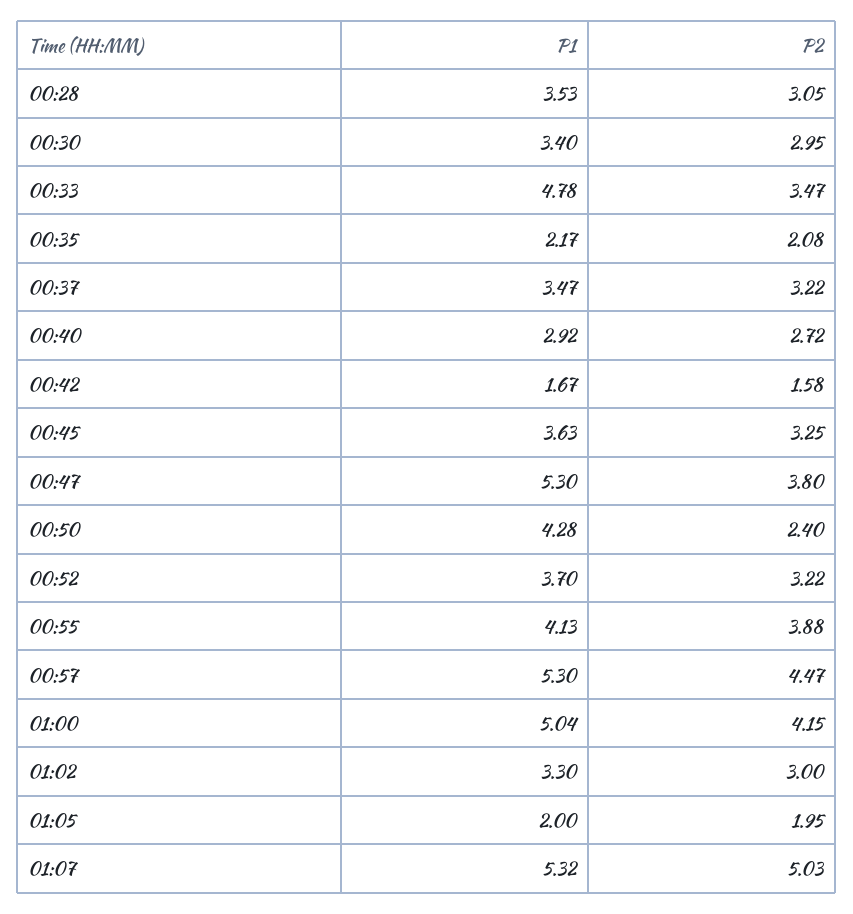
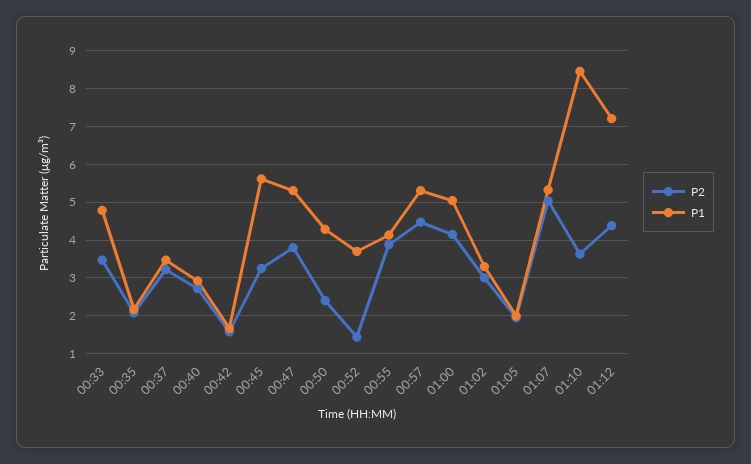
P1, 00:28: 3.53 -> none
P2, 00:28: 3.05 -> none
P1, 00:30: 3.4 -> none
P2, 00:30: 2.95 -> none
P1, 00:45: 3.63 -> 5.6
P2, 00:52: 3.22 -> 1.4
P2, 01:10: none -> 3.6
P1, 01:10: none -> 8.4
P2, 01:12: none -> 4.4
P1, 01:12: none -> 7.2

